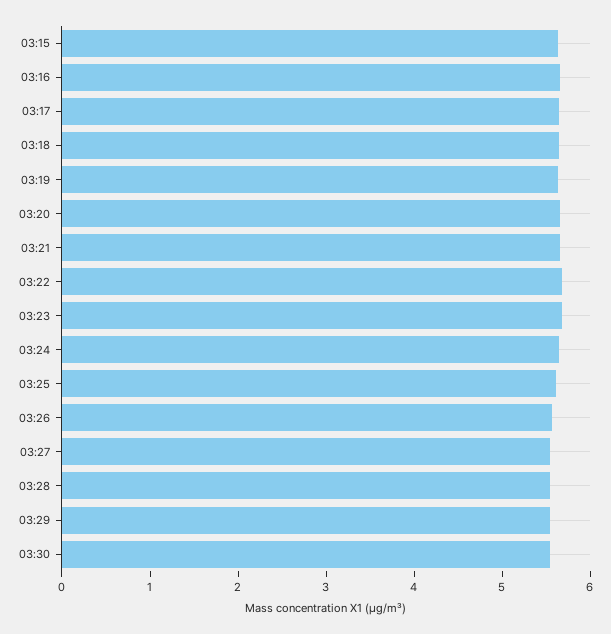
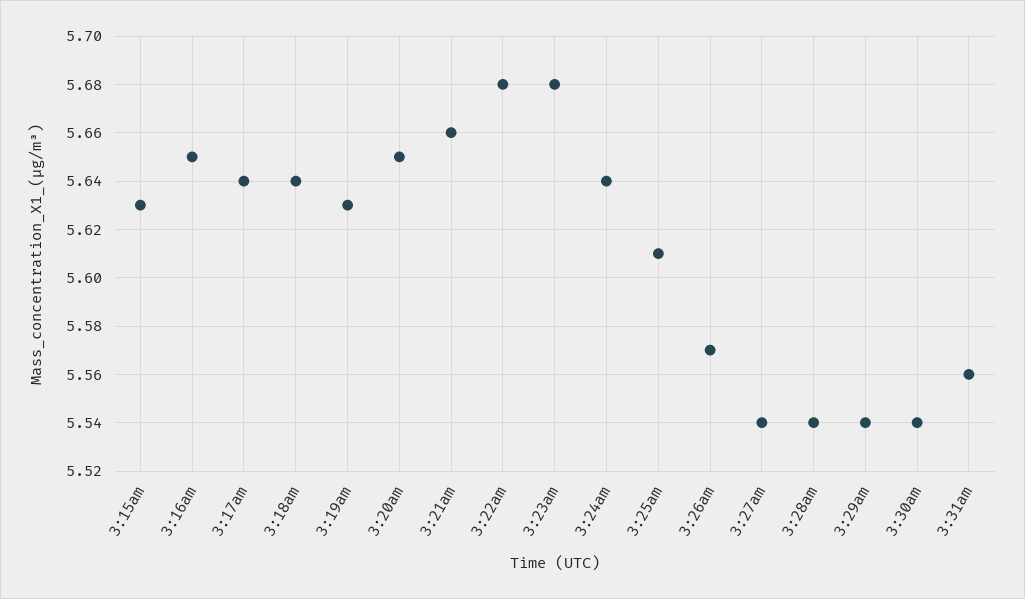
3:31am: none -> 5.56

